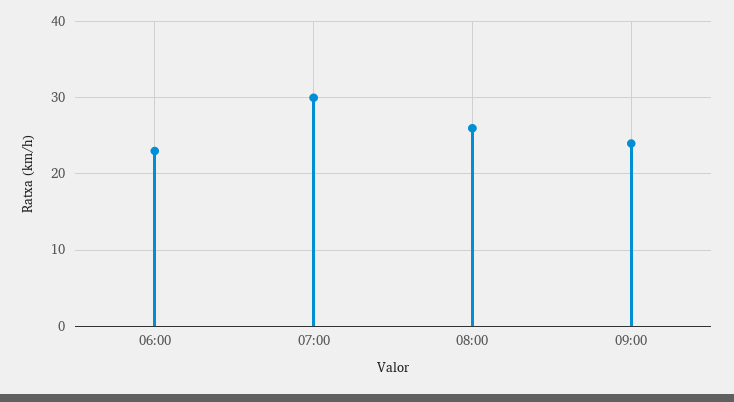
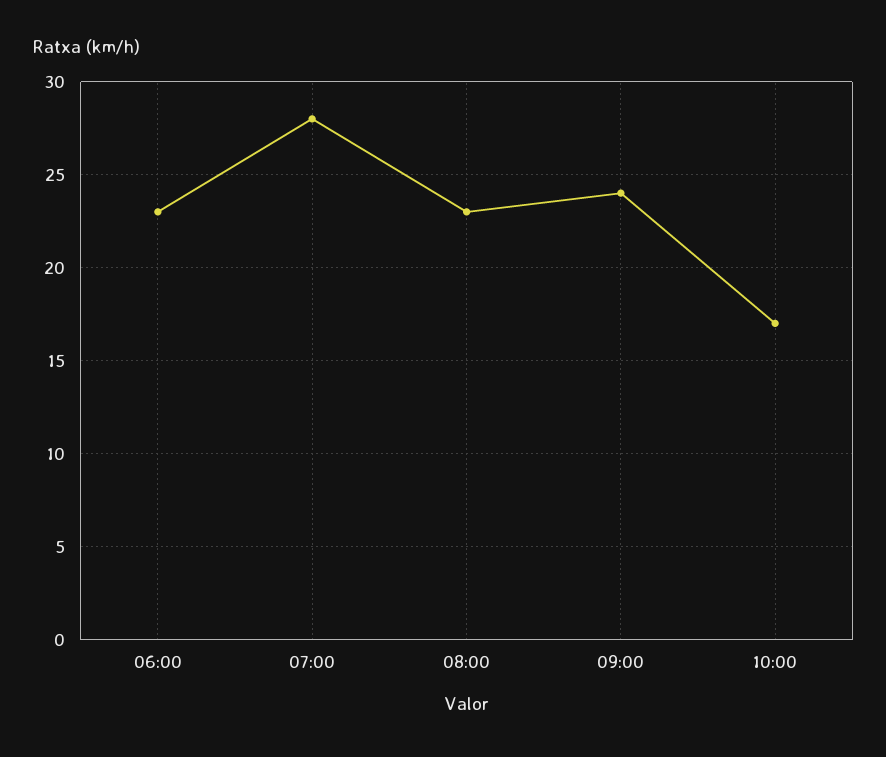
07:00: 30 -> 28
08:00: 26 -> 23
10:00: none -> 17

